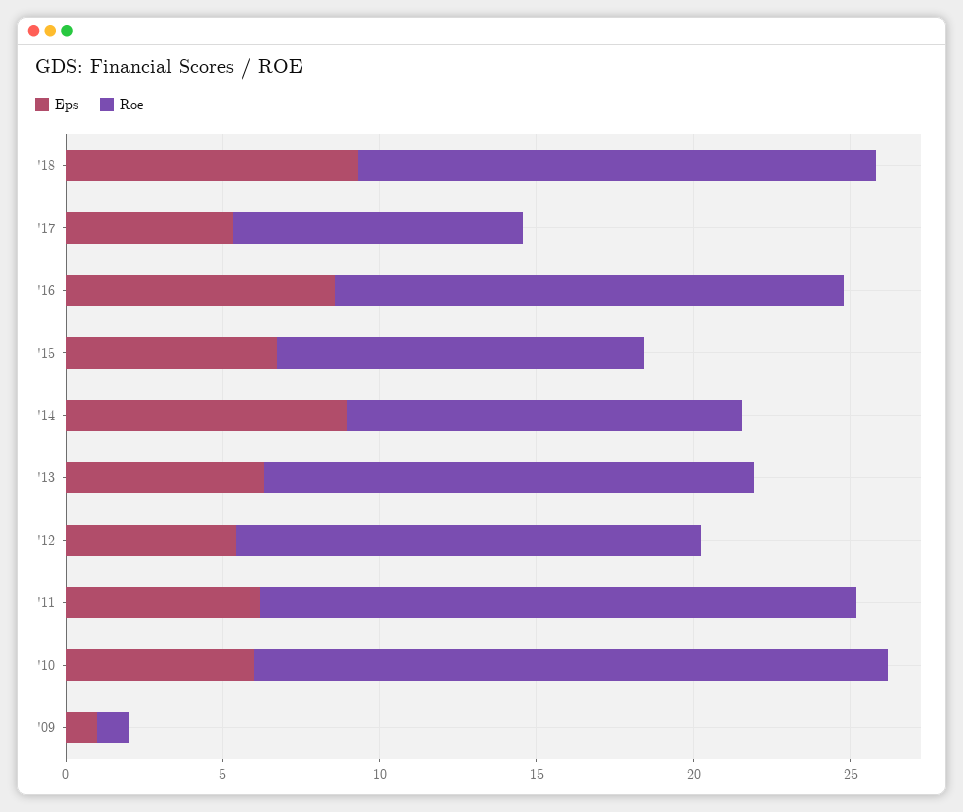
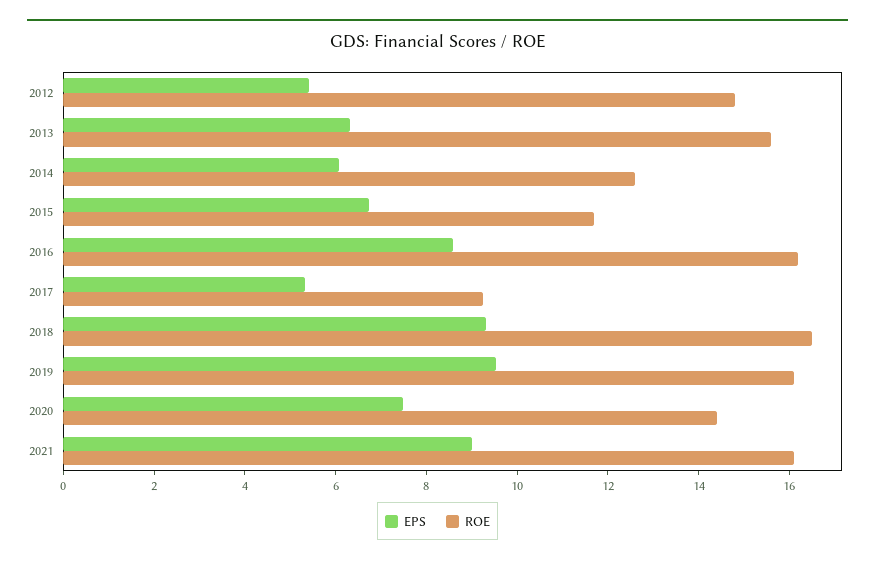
Eps, '14: 9 -> 6
Eps, '11: 6 -> none
Roe, '11: 19 -> none
Eps, '10: 6 -> none
Roe, '10: 20 -> none
Eps, '09: 1 -> none
Roe, '09: 1 -> none
Eps, 2019: none -> 9.5
Roe, 2019: none -> 16
Eps, 2020: none -> 7.5
Roe, 2020: none -> 14.5
Eps, 2021: none -> 9
Roe, 2021: none -> 16

